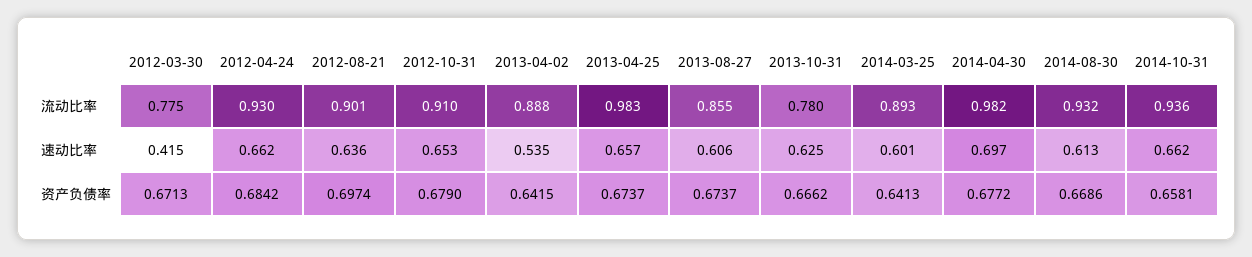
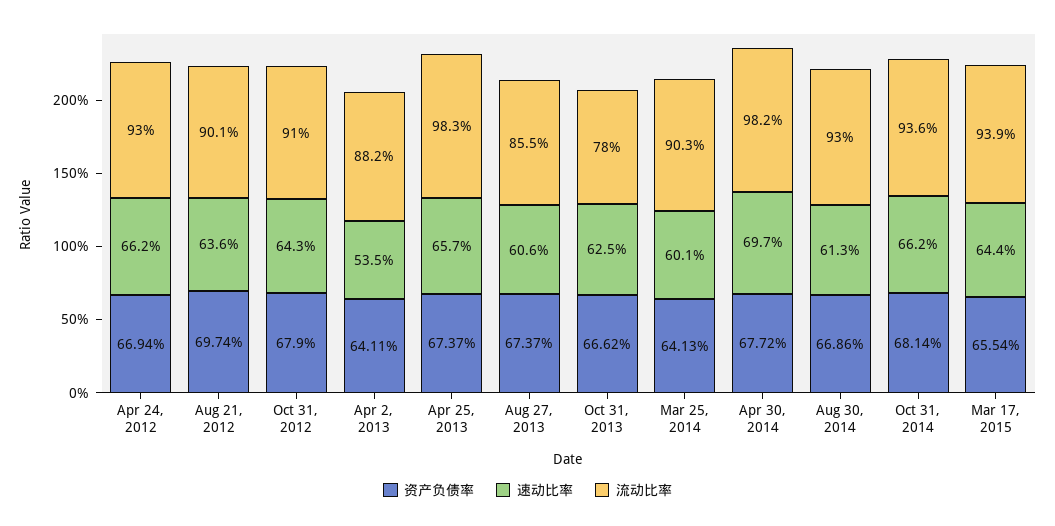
流动比率, 2012-03-30: 0.775 -> none
流动比率, 2013-04-02: 0.888 -> 0.882
流动比率, 2014-03-25: 0.893 -> 0.903
流动比率, 2014-08-30: 0.932 -> 0.93
速动比率, 2012-03-30: 0.415 -> none
速动比率, 2012-10-31: 0.653 -> 0.643
资产负债率, 2012-03-30: 0.6713 -> none
资产负债率, 2012-04-24: 0.6842 -> 0.6694
资产负债率, 2013-04-02: 0.6415 -> 0.6411
资产负债率, 2014-10-31: 0.6581 -> 0.6814
资产负债率, Mar 17, 2015: none -> 0.6554
速动比率, Mar 17, 2015: none -> 0.644
流动比率, Mar 17, 2015: none -> 0.939

